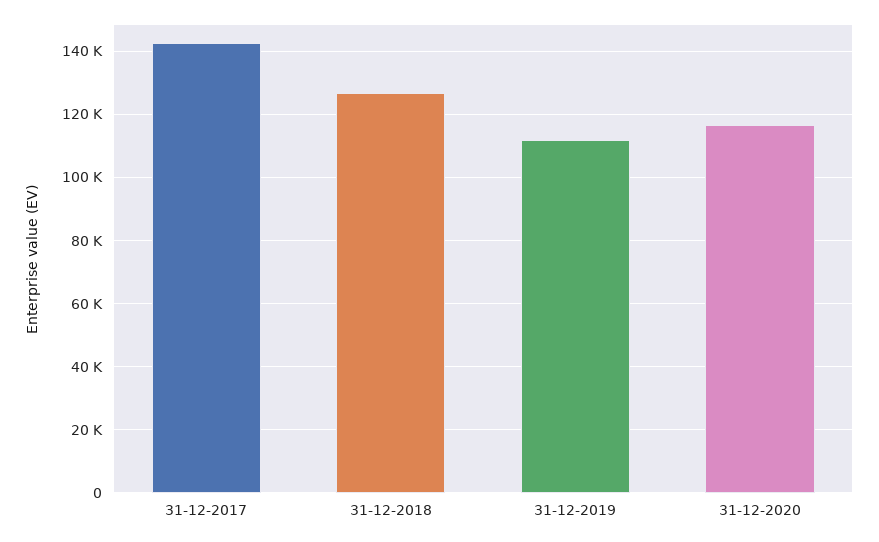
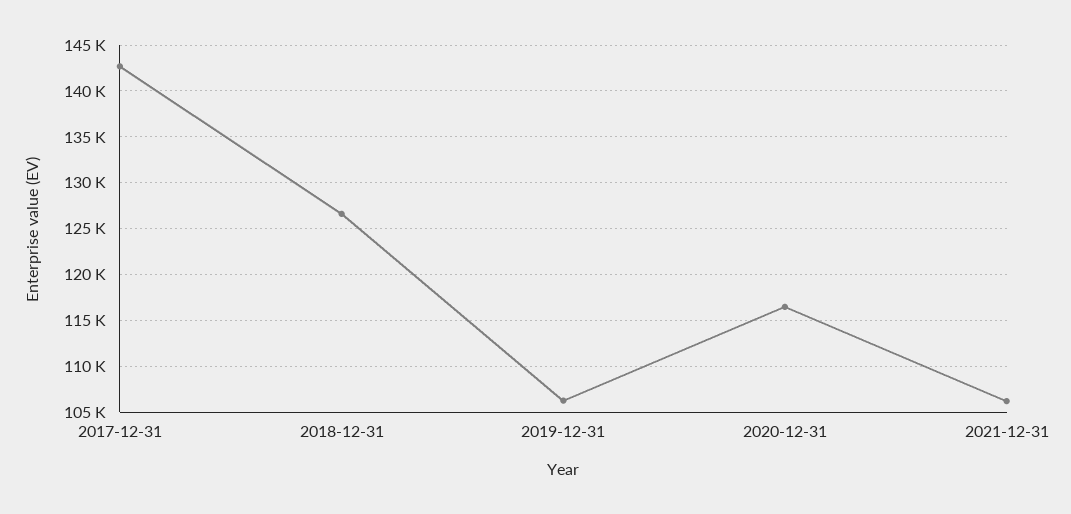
31-12-2019: 112000 -> 106000
2021-12-31: none -> 106000

